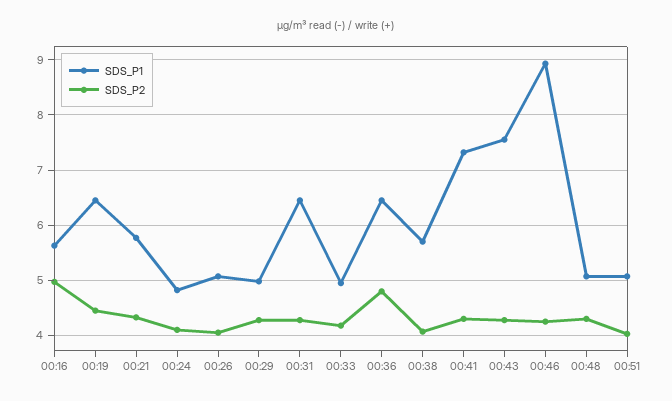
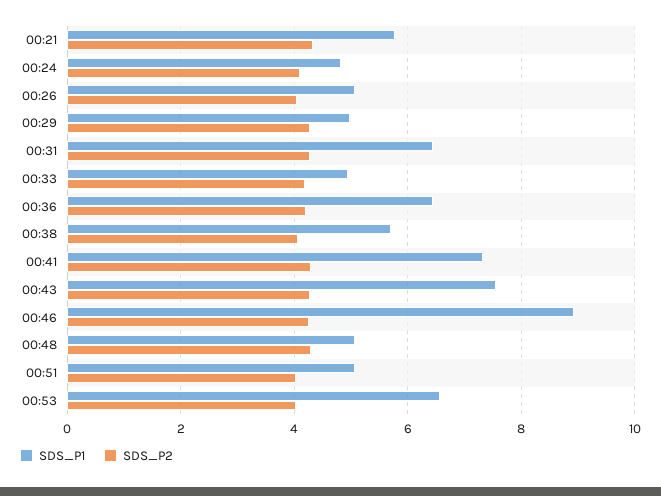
SDS_P1, 00:16: 5.6 -> none
SDS_P2, 00:16: 5 -> none
SDS_P1, 00:19: 6.4 -> none
SDS_P2, 00:19: 4.4 -> none
SDS_P2, 00:36: 4.8 -> 4.2
SDS_P1, 00:53: none -> 6.6
SDS_P2, 00:53: none -> 4

